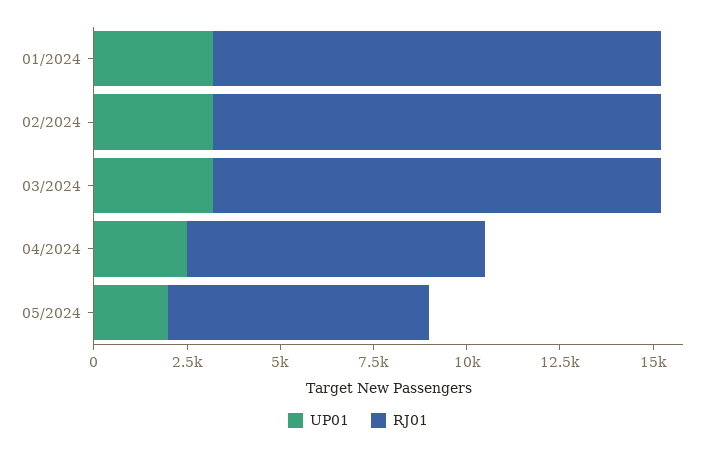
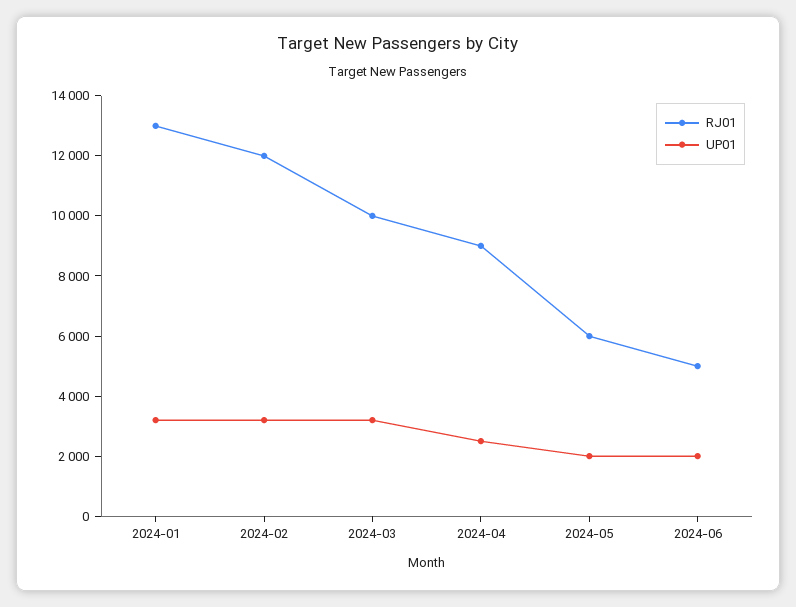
RJ01, 01/2024: 12000 -> 13000
RJ01, 03/2024: 12000 -> 10000
RJ01, 04/2024: 8000 -> 9000
RJ01, 05/2024: 7000 -> 6000
RJ01, 2024-06: none -> 5000
UP01, 2024-06: none -> 2000

